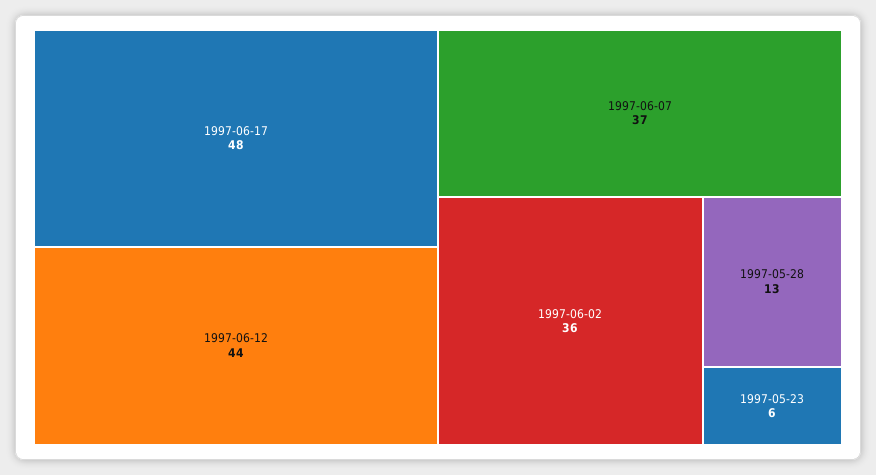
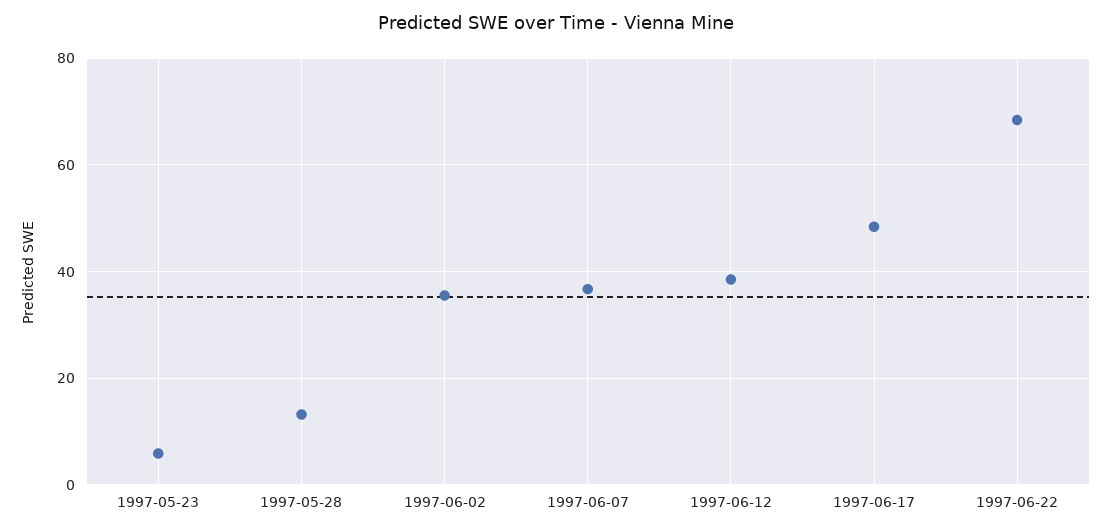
1997-06-12: 44 -> 38
1997-06-22: none -> 68

